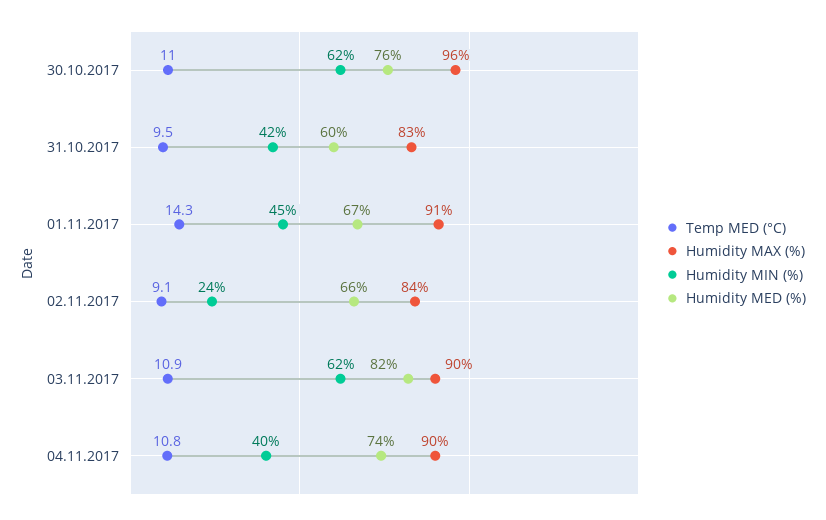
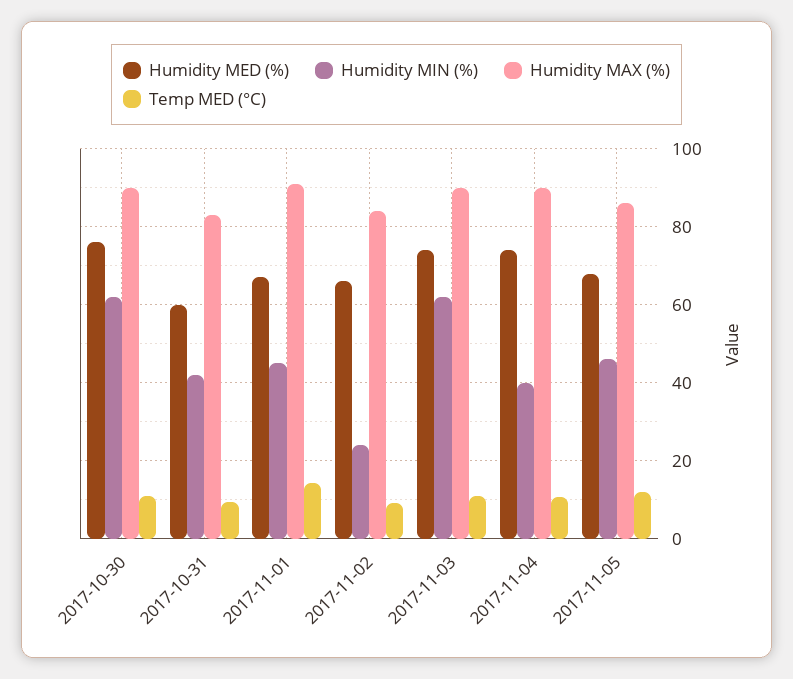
Humidity MAX (%), 30.10.2017: 96 -> 90
Humidity MED (%), 03.11.2017: 82 -> 74
Humidity MED (%), 2017-11-05: none -> 68
Humidity MIN (%), 2017-11-05: none -> 46
Humidity MAX (%), 2017-11-05: none -> 86
Temp MED (°C), 2017-11-05: none -> 12

